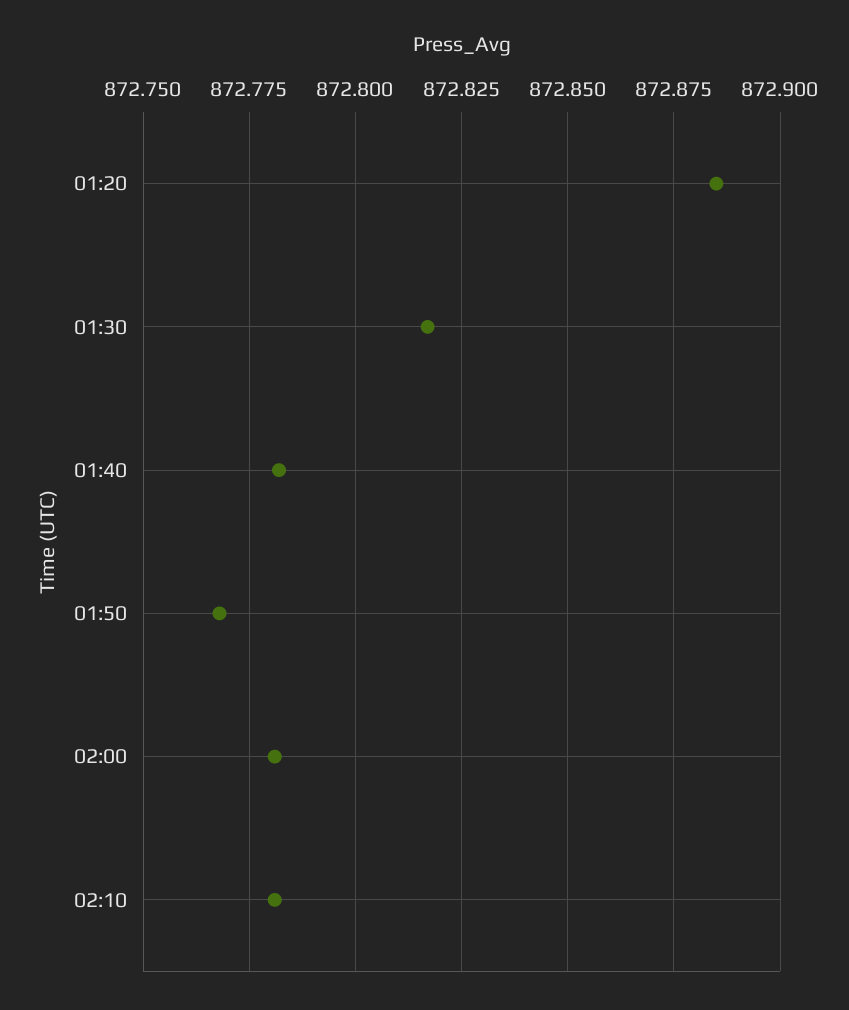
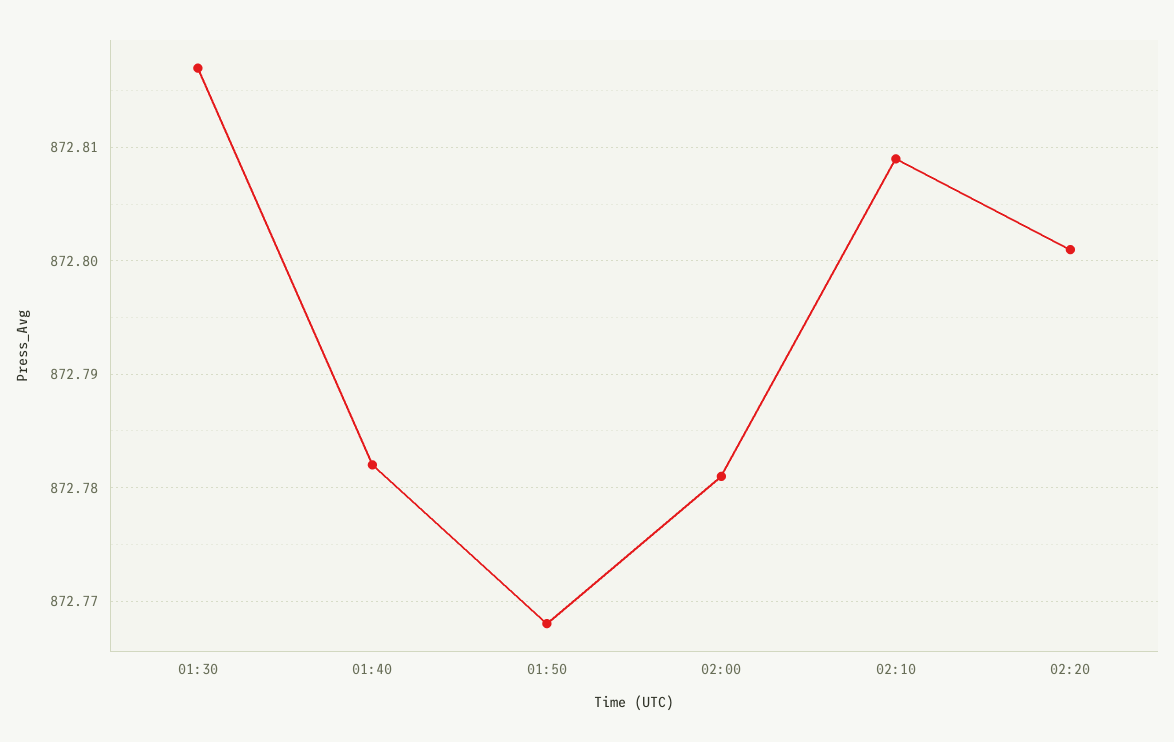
01:20: 872.885 -> none
02:10: 872.78 -> 872.809
02:20: none -> 872.801

